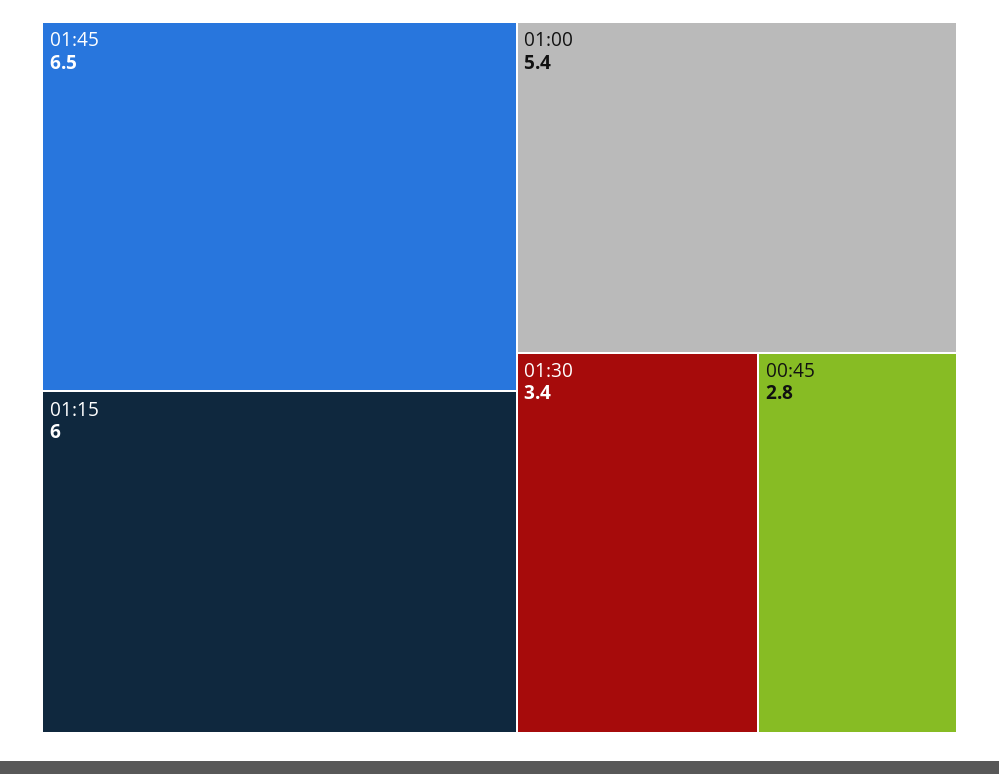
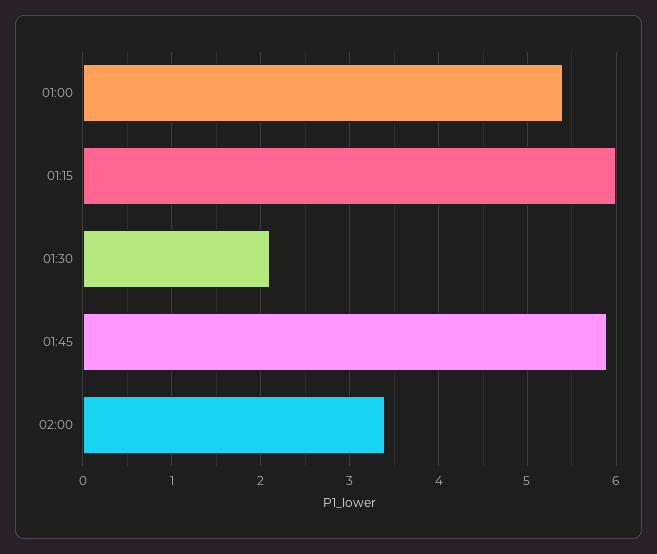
01:45: 6.5 -> 5.9
01:30: 3.4 -> 2.1
00:45: 2.8 -> none
02:00: none -> 3.4

